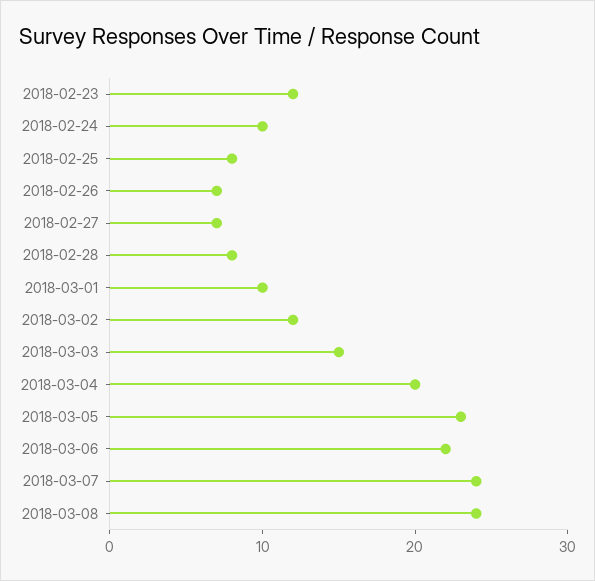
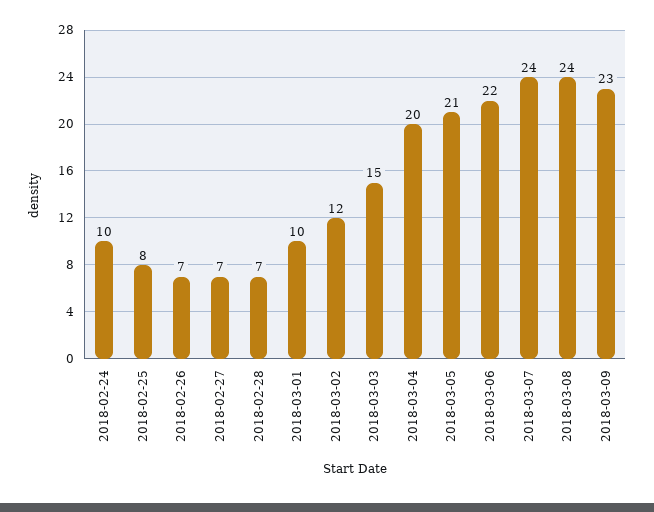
2018-02-23: 12 -> none
2018-02-28: 8 -> 7
2018-03-05: 23 -> 21
2018-03-09: none -> 23

